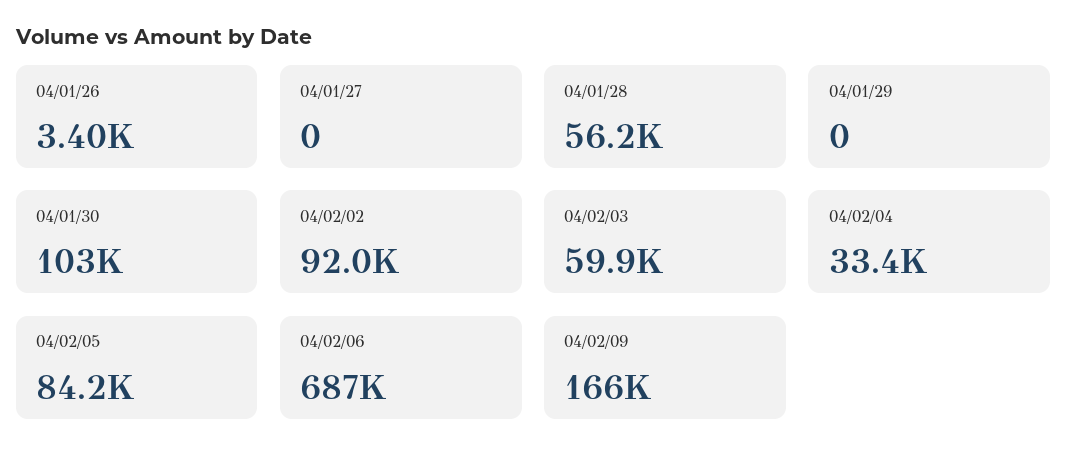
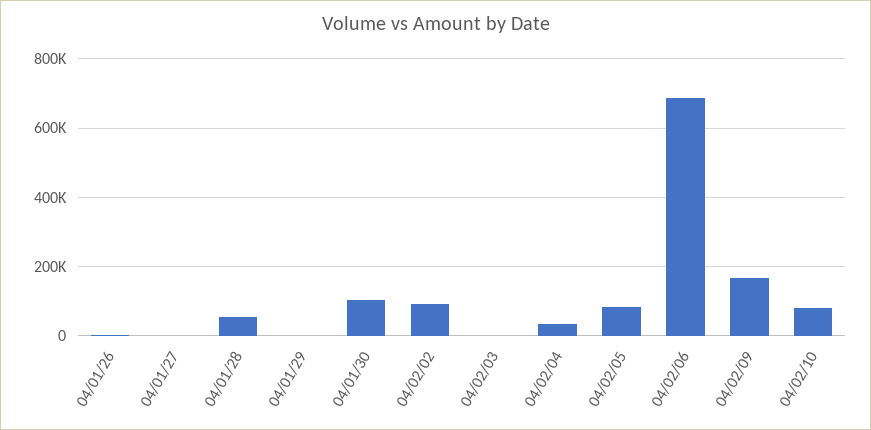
04/02/03: 59900 -> 0
04/02/10: none -> 80000

